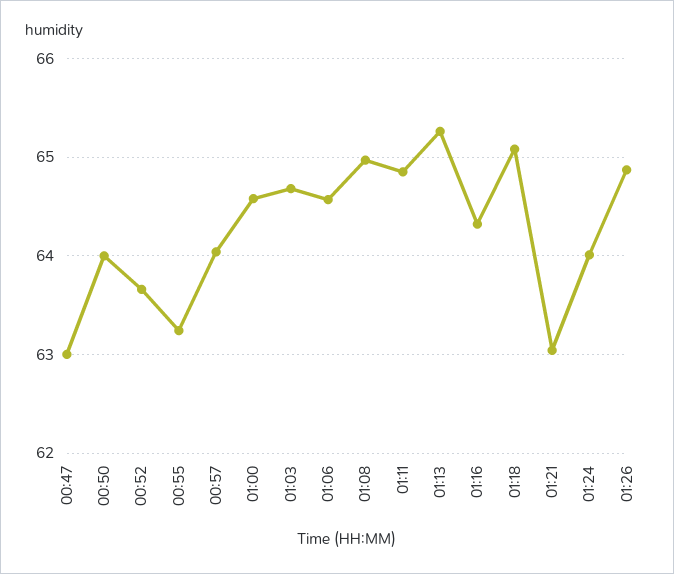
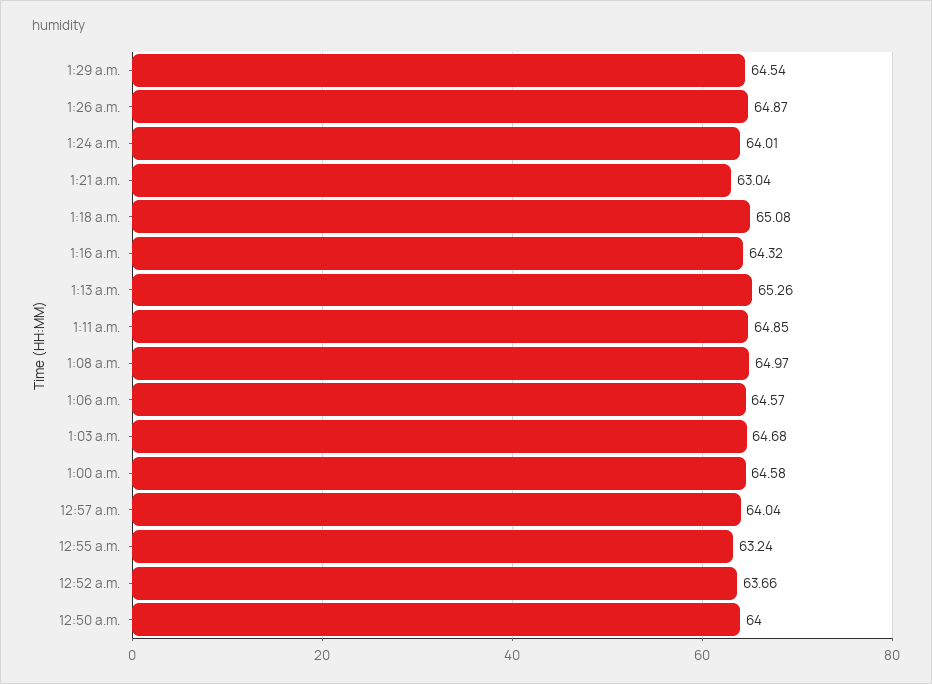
00:47: 63 -> none
1:29 a.m.: none -> 64.54

